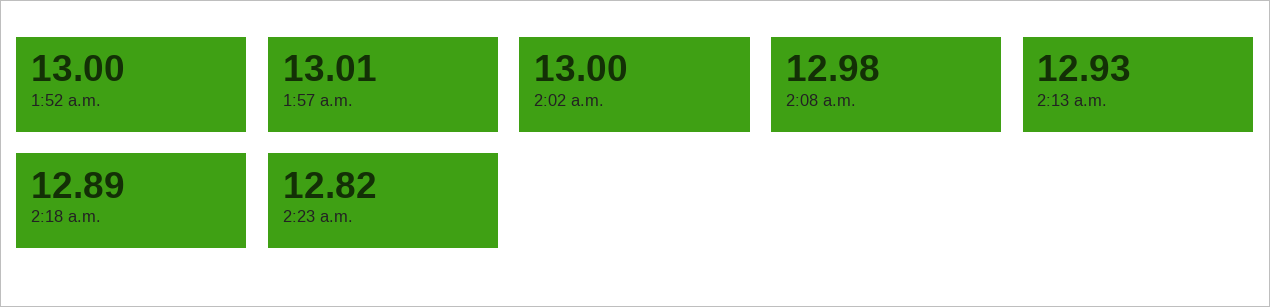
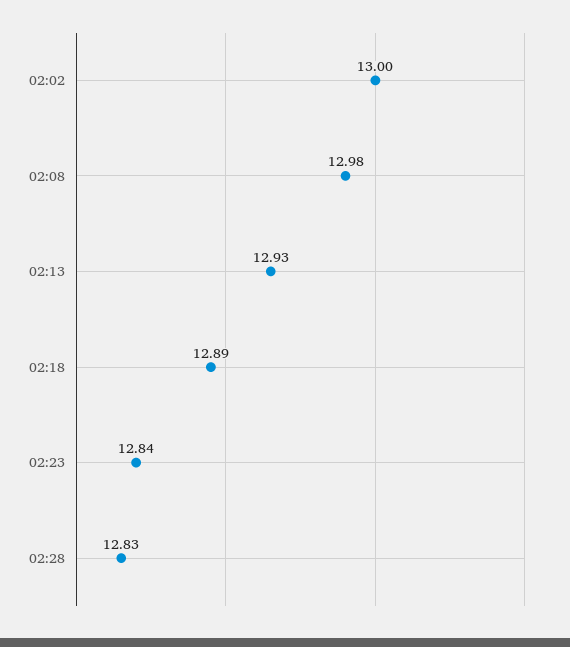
1:52 a.m.: 13 -> none
1:57 a.m.: 13.01 -> none
2:23 a.m.: 12.82 -> 12.84
02:28: none -> 12.83

